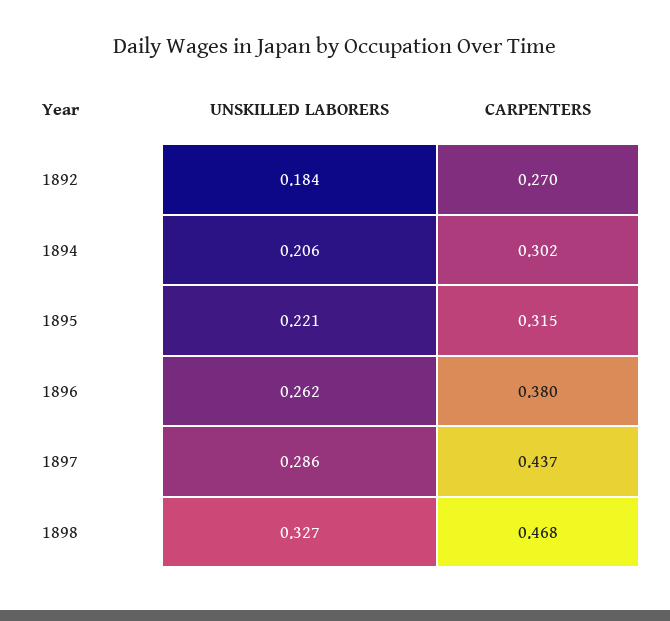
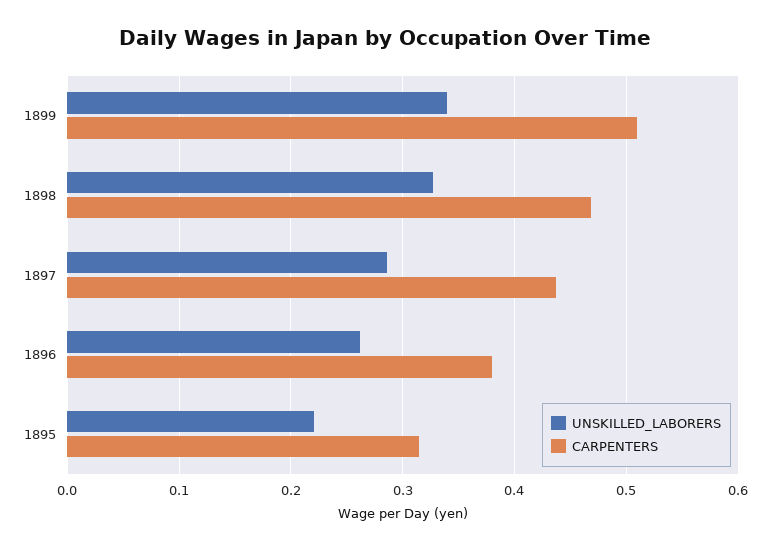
UNSKILLED LABORERS, 1892: 0.184 -> none
CARPENTERS, 1892: 0.27 -> none
UNSKILLED LABORERS, 1894: 0.206 -> none
CARPENTERS, 1894: 0.302 -> none
UNSKILLED LABORERS, 1899: none -> 0.34
CARPENTERS, 1899: none -> 0.51

